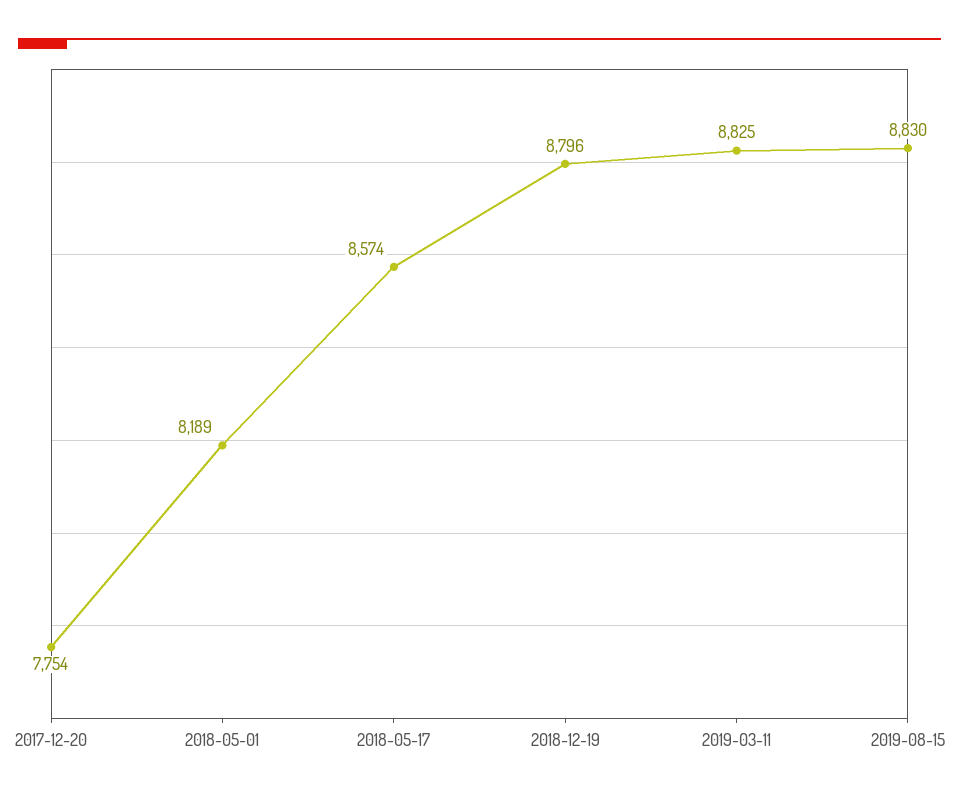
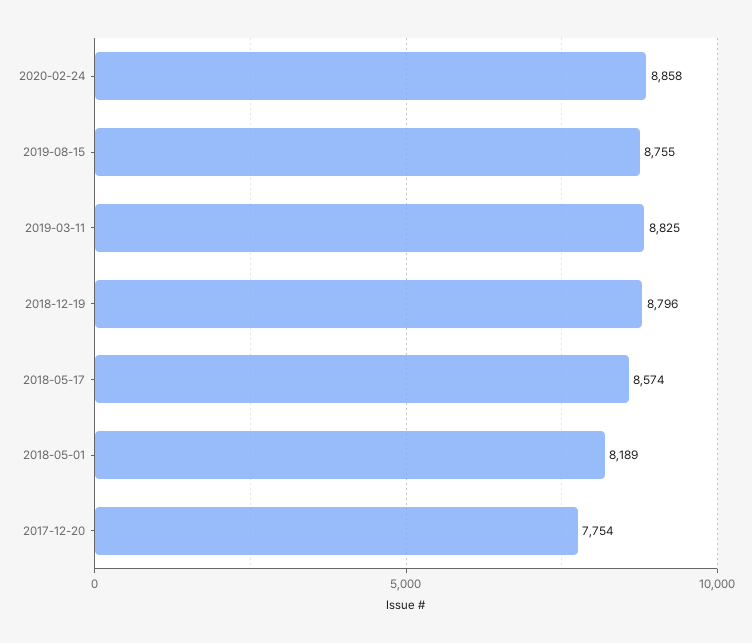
2019-08-15: 8830 -> 8755
2020-02-24: none -> 8858

